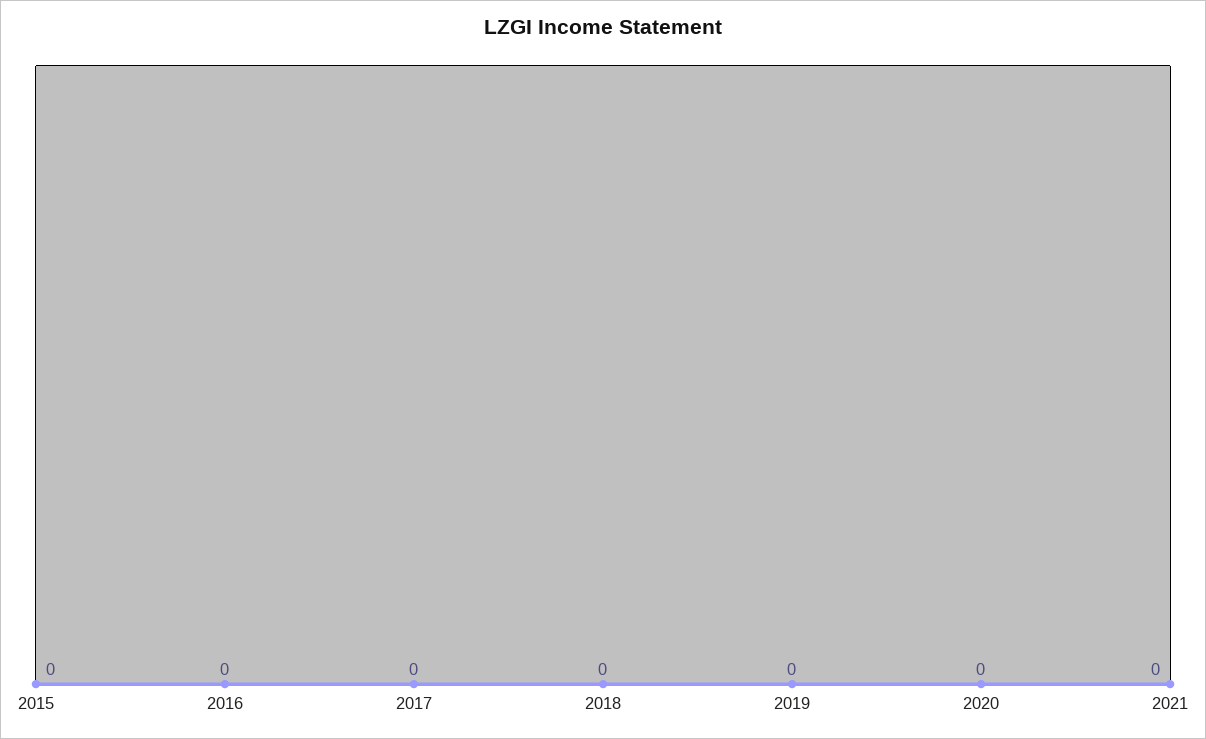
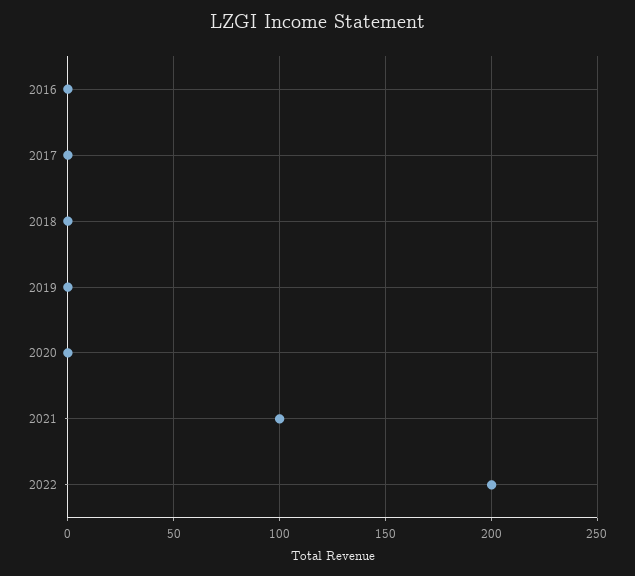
2015: 0 -> none
2021: 0 -> 100
2022: none -> 200

